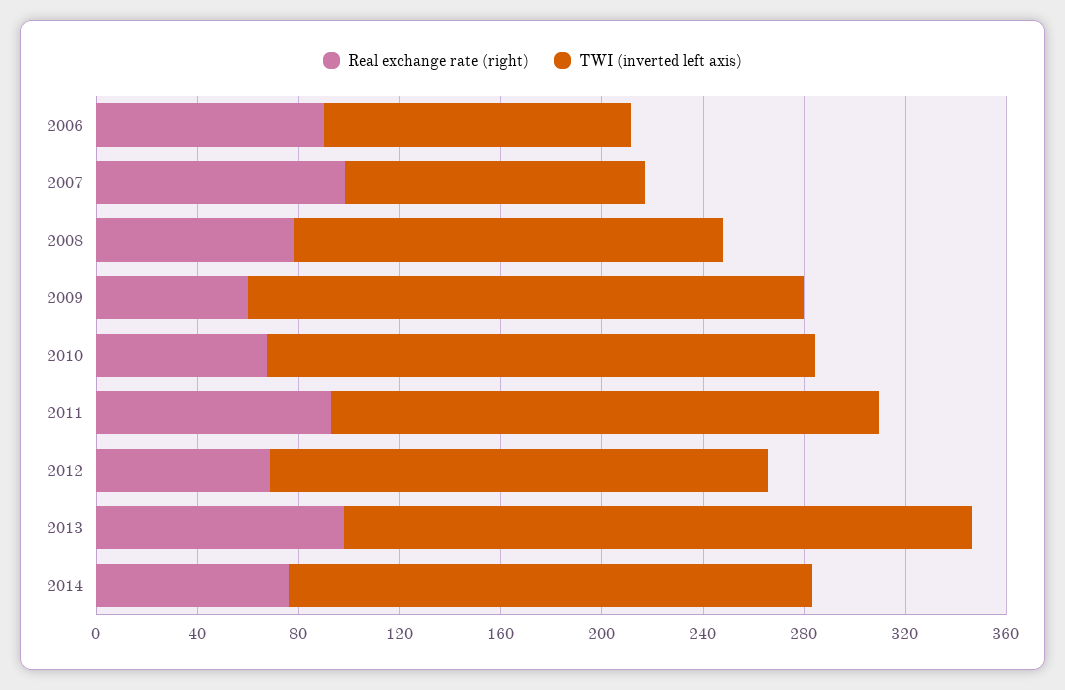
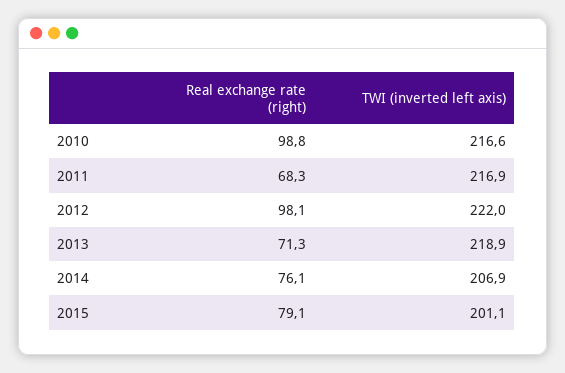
Real exchange rate (right), 2006: 90 -> none
TWI (inverted left axis), 2006: 120 -> none
Real exchange rate (right), 2007: 100 -> none
TWI (inverted left axis), 2007: 120 -> none
Real exchange rate (right), 2008: 80 -> none
TWI (inverted left axis), 2008: 170 -> none
Real exchange rate (right), 2009: 60 -> none
TWI (inverted left axis), 2009: 220 -> none
Real exchange rate (right), 2010: 70 -> 98.8
Real exchange rate (right), 2011: 90 -> 68.3
Real exchange rate (right), 2012: 70 -> 98.1
TWI (inverted left axis), 2012: 200 -> 222
Real exchange rate (right), 2013: 100 -> 71.3
TWI (inverted left axis), 2013: 250 -> 218.9
Real exchange rate (right), 2015: none -> 79.1
TWI (inverted left axis), 2015: none -> 201.1

